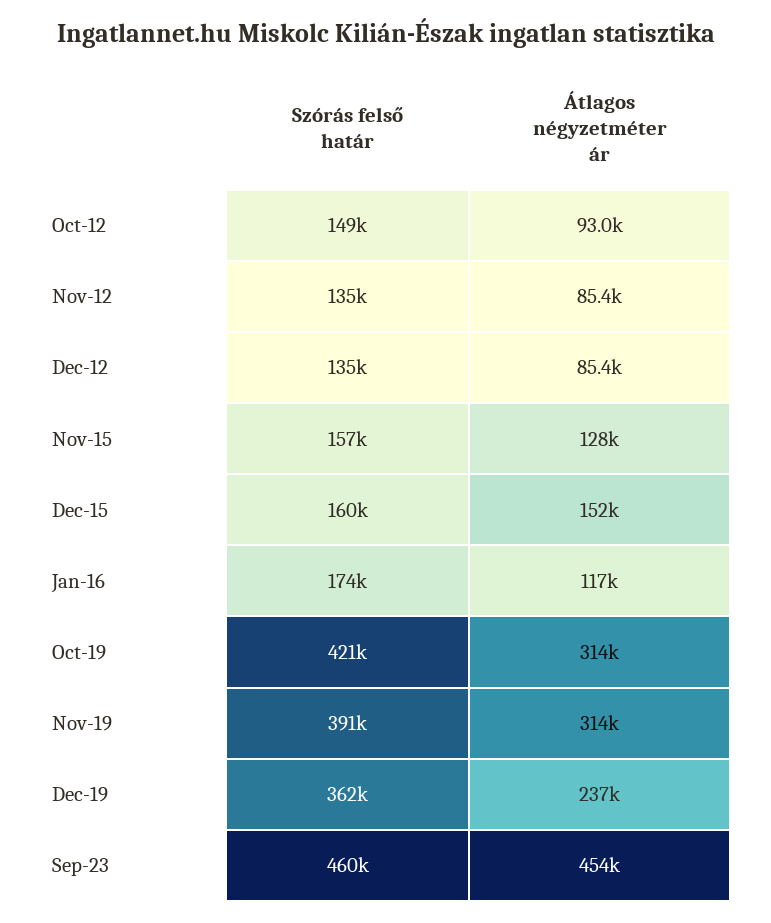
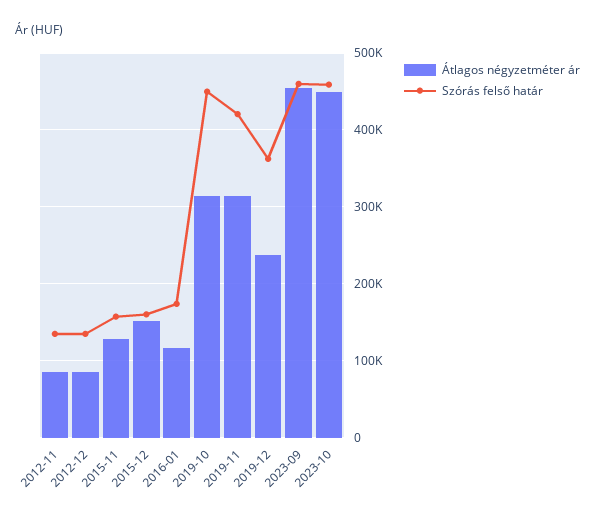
Szórás felső határ, Oct-12: 149000 -> none
Átlagos négyzetméter ár, Oct-12: 93000 -> none
Szórás felső határ, Oct-19: 421000 -> 450000
Szórás felső határ, Nov-19: 391000 -> 420000
Átlagos négyzetméter ár, 2023-10: none -> 450000
Szórás felső határ, 2023-10: none -> 460000

